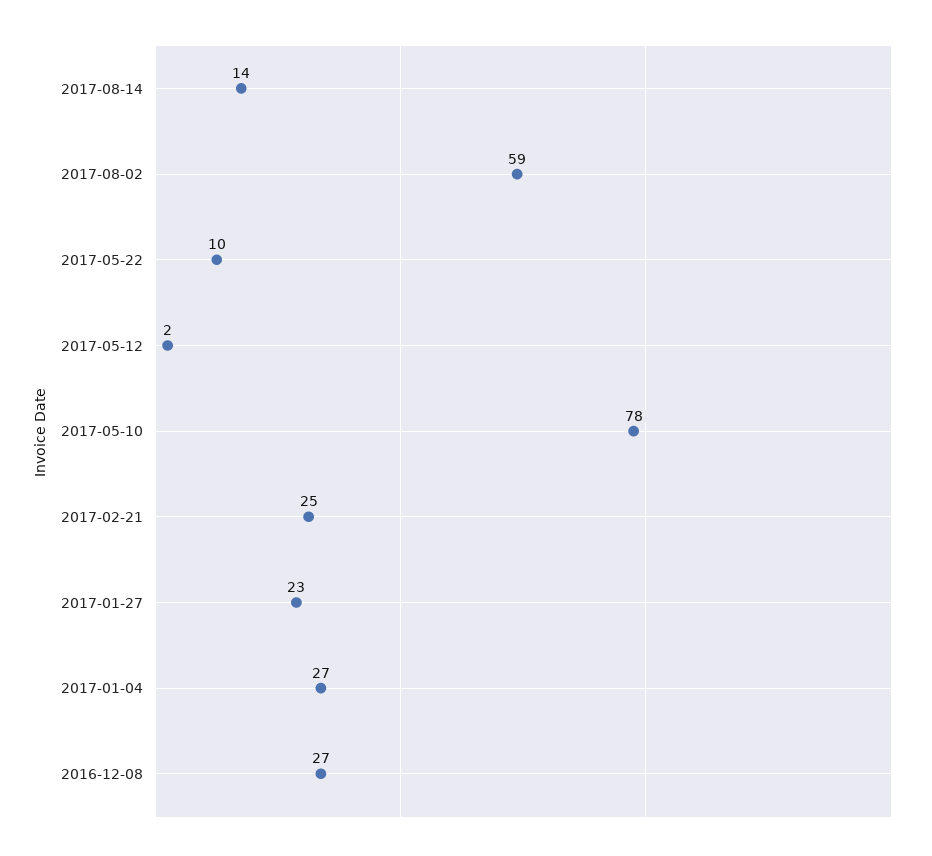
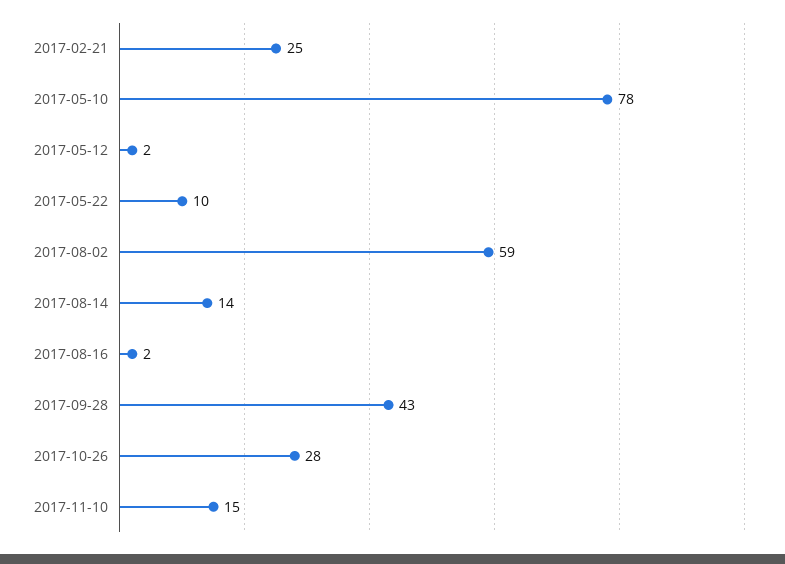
2017-01-27: 23 -> none
2017-01-04: 27 -> none
2016-12-08: 27 -> none
2017-08-16: none -> 2
2017-09-28: none -> 43
2017-10-26: none -> 28
2017-11-10: none -> 15

